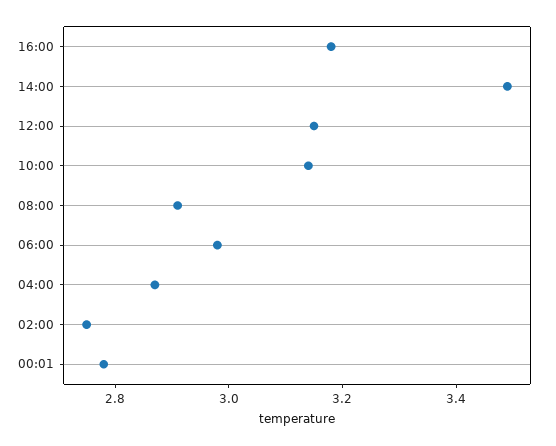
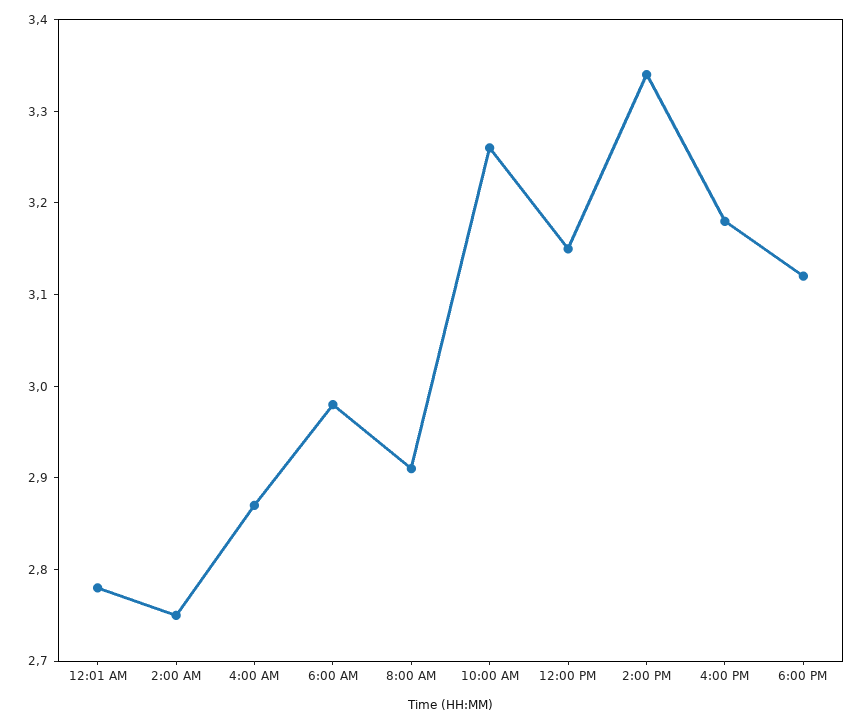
14:00: 3.5 -> 3.34
10:00: 3.15 -> 3.26
6:00 PM: none -> 3.12

